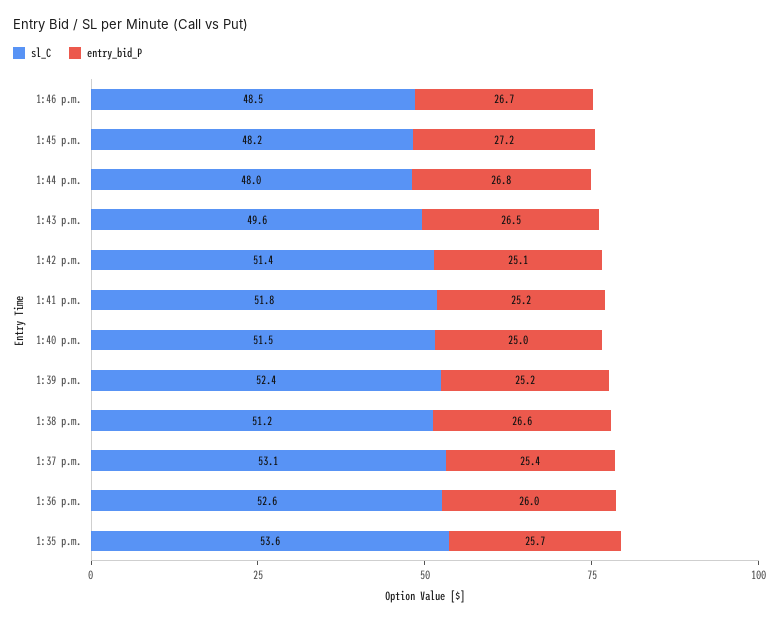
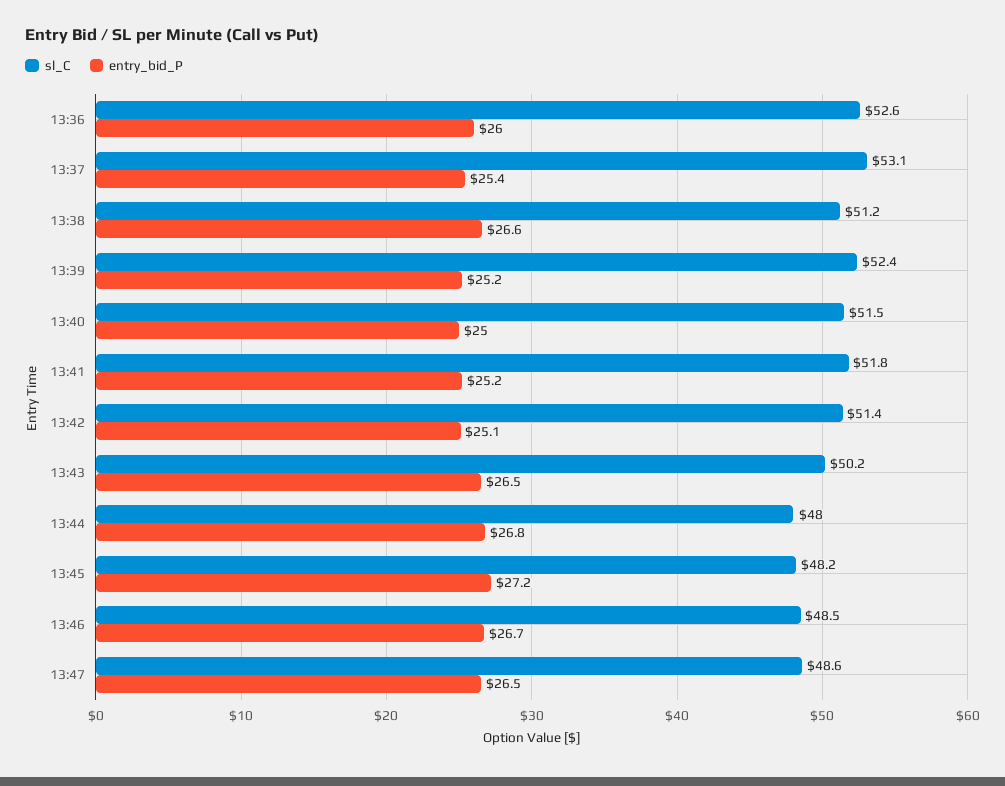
sl_C, 1:43 p.m.: 49.6 -> 50.2
sl_C, 1:35 p.m.: 53.6 -> none
entry_bid_P, 1:35 p.m.: 25.7 -> none
sl_C, 13:47: none -> 48.6
entry_bid_P, 13:47: none -> 26.5

